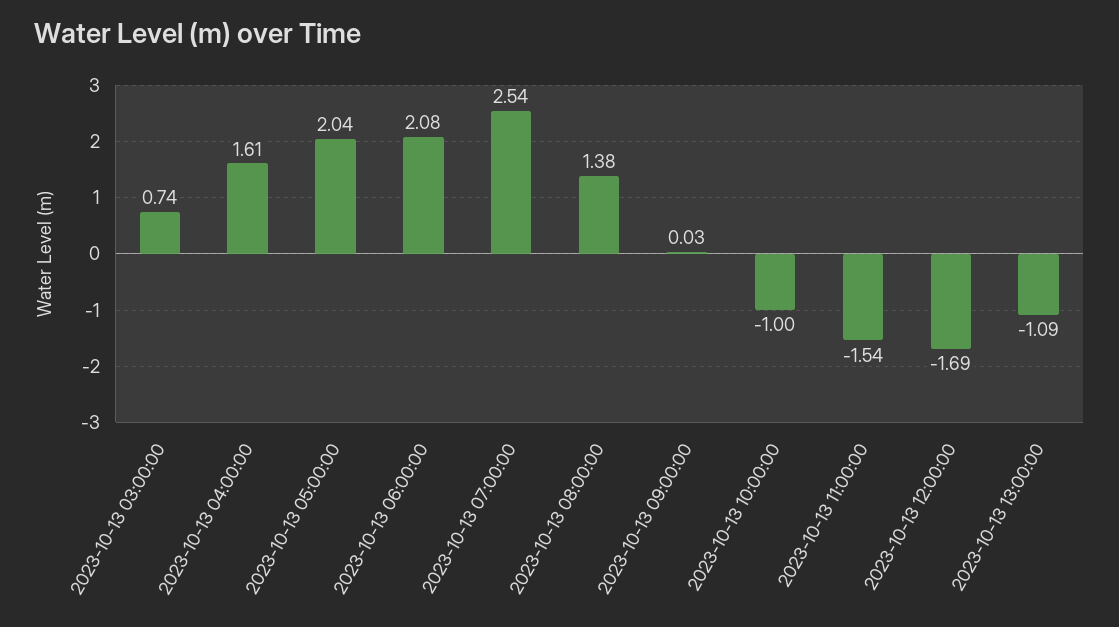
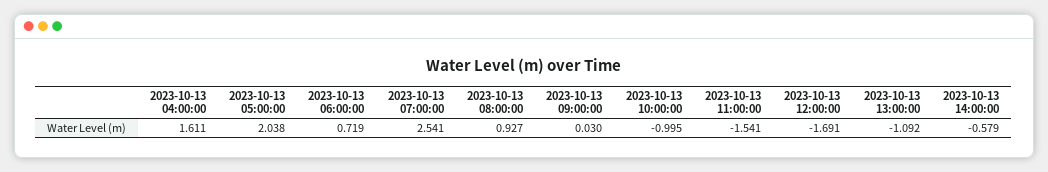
2023-10-13 03:00:00: 0.74 -> none
2023-10-13 06:00:00: 2.08 -> 0.719
2023-10-13 08:00:00: 1.38 -> 0.927
2023-10-13 14:00:00: none -> -0.579

